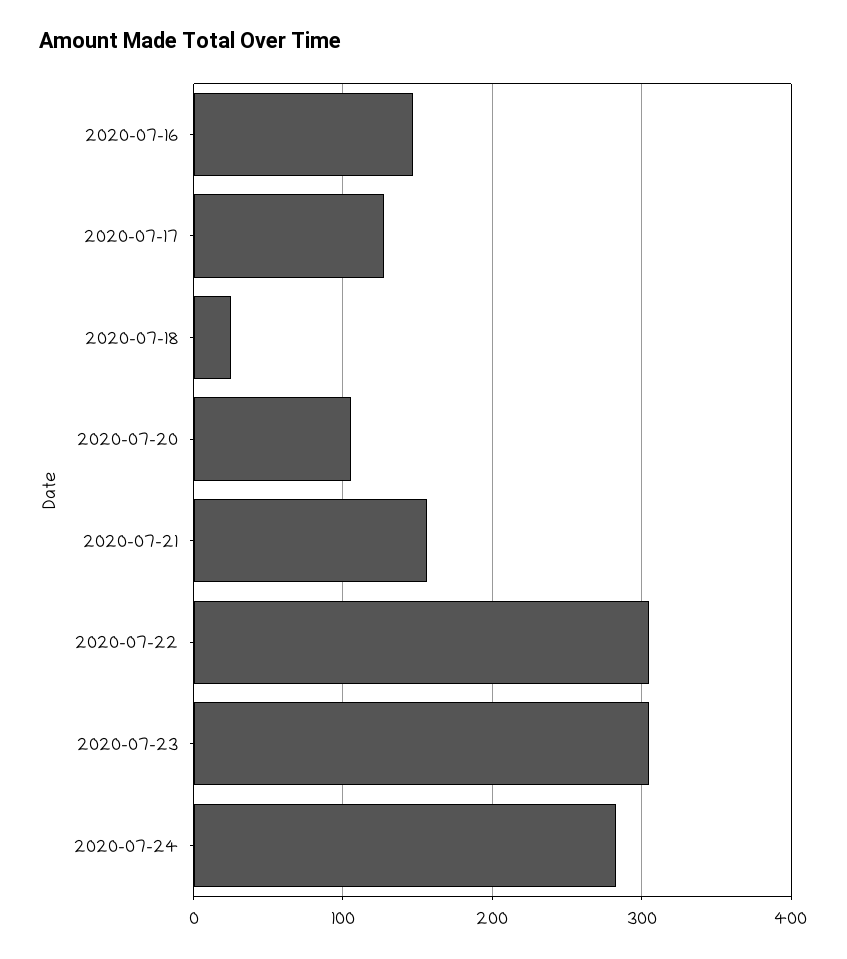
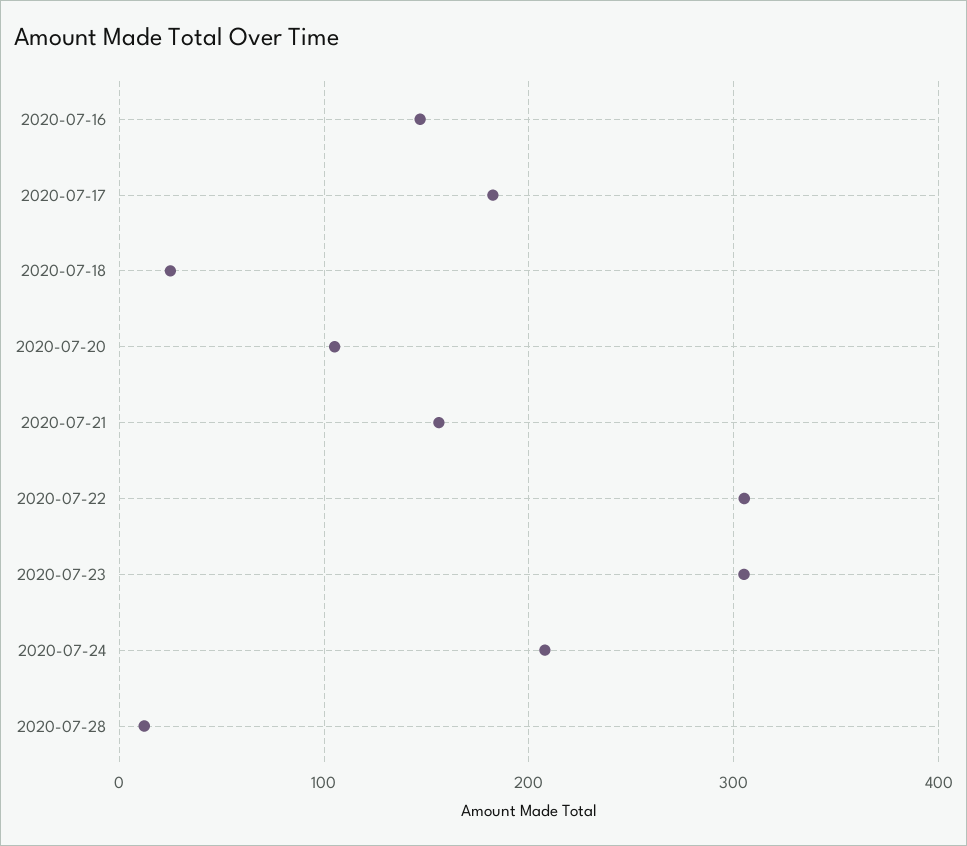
2020-07-17: 130 -> 180
2020-07-24: 280 -> 210
2020-07-28: none -> 10

